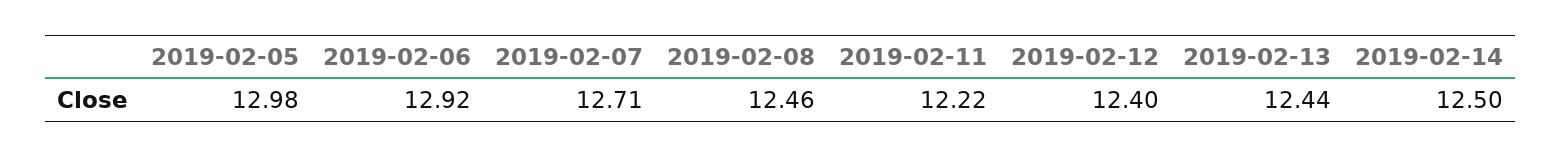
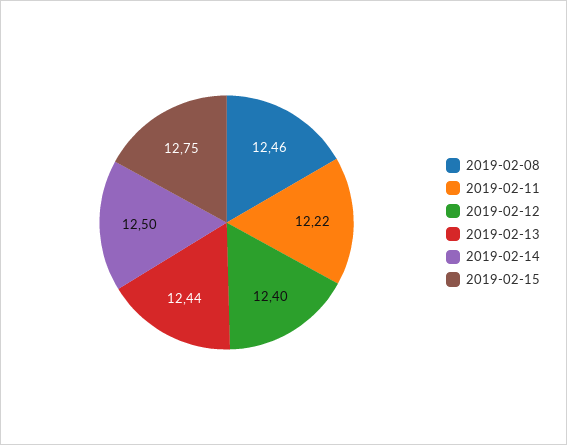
2019-02-05: 12.98 -> none
2019-02-06: 12.92 -> none
2019-02-07: 12.71 -> none
2019-02-15: none -> 12.75

